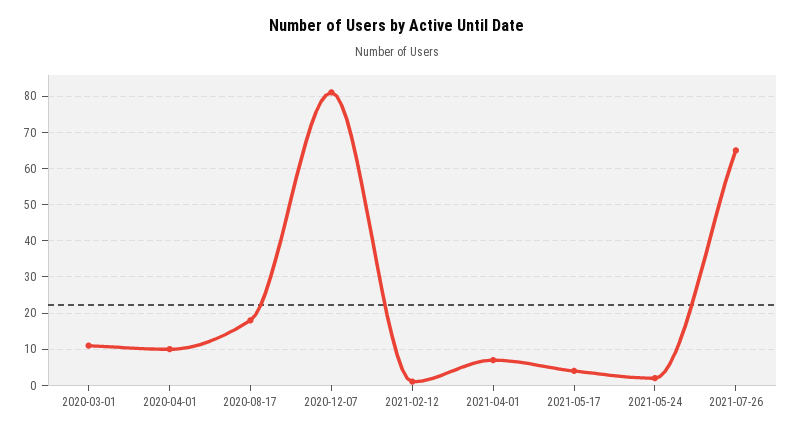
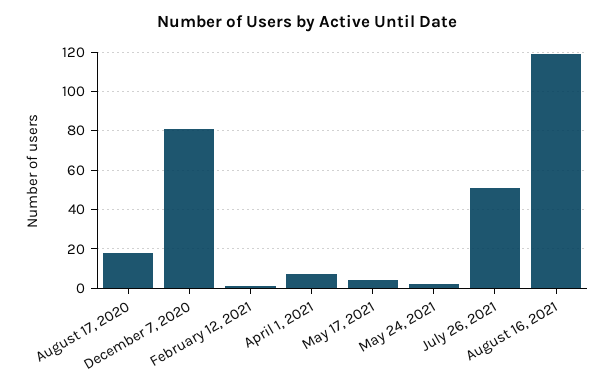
2020-03-01: 10 -> none
2020-04-01: 10 -> none
2021-07-26: 65 -> 50
August 16, 2021: none -> 120

